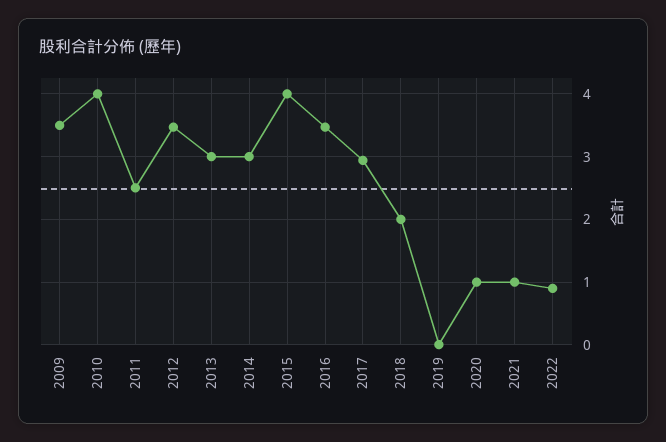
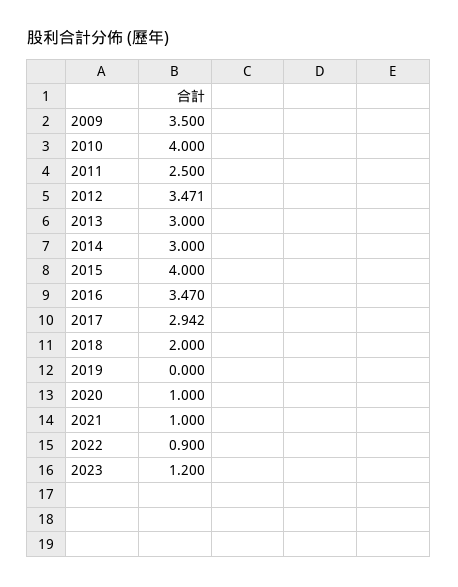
2023: none -> 1.2

